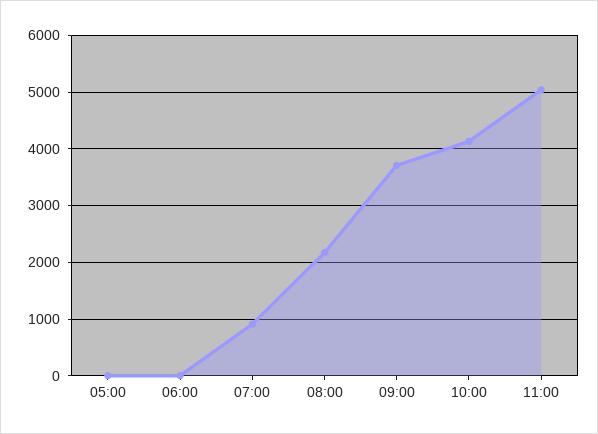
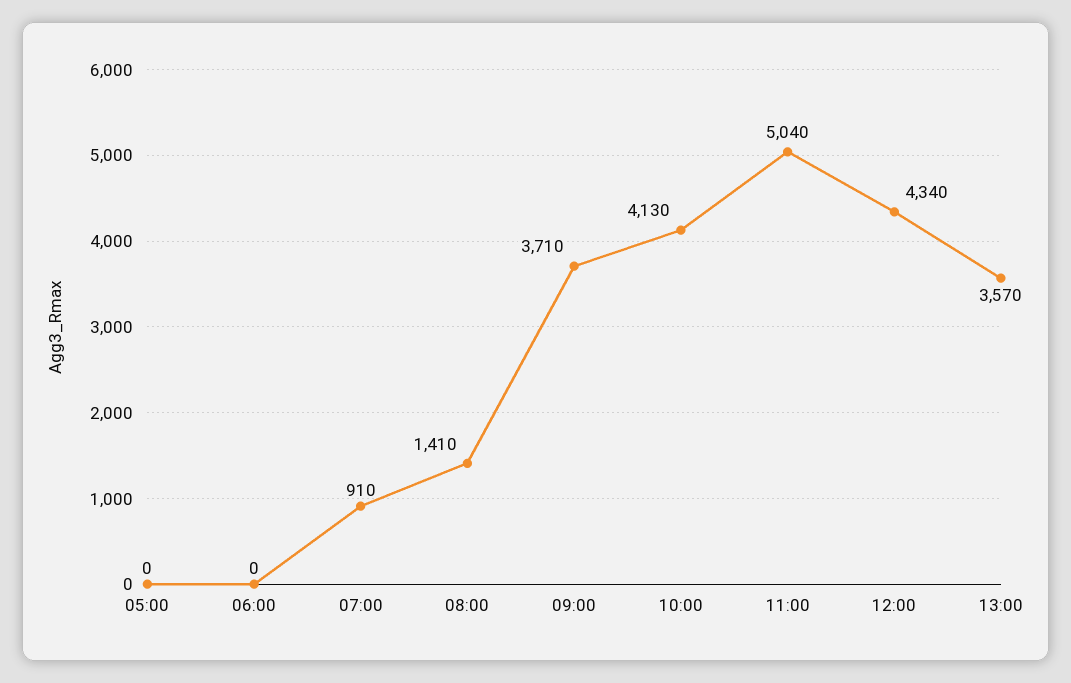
08:00: 2200 -> 1410
12:00: none -> 4340
13:00: none -> 3570

